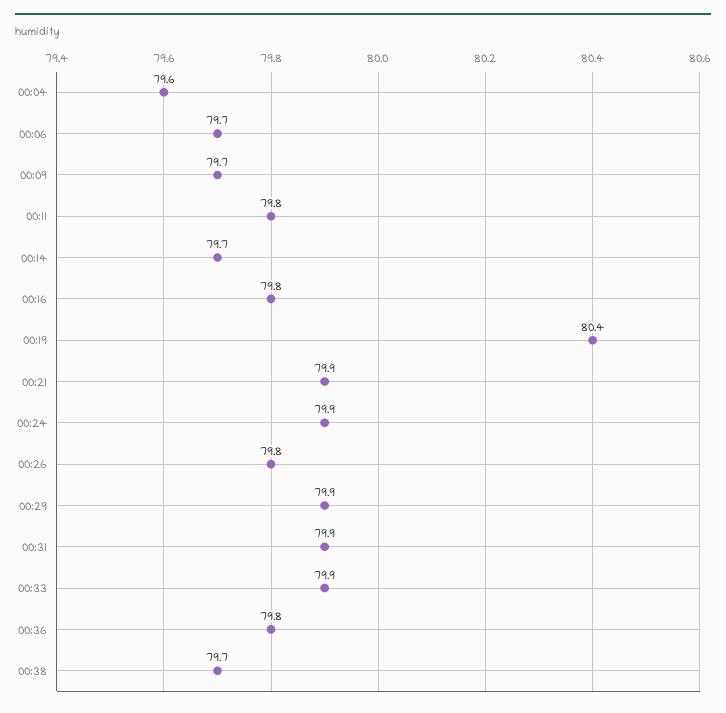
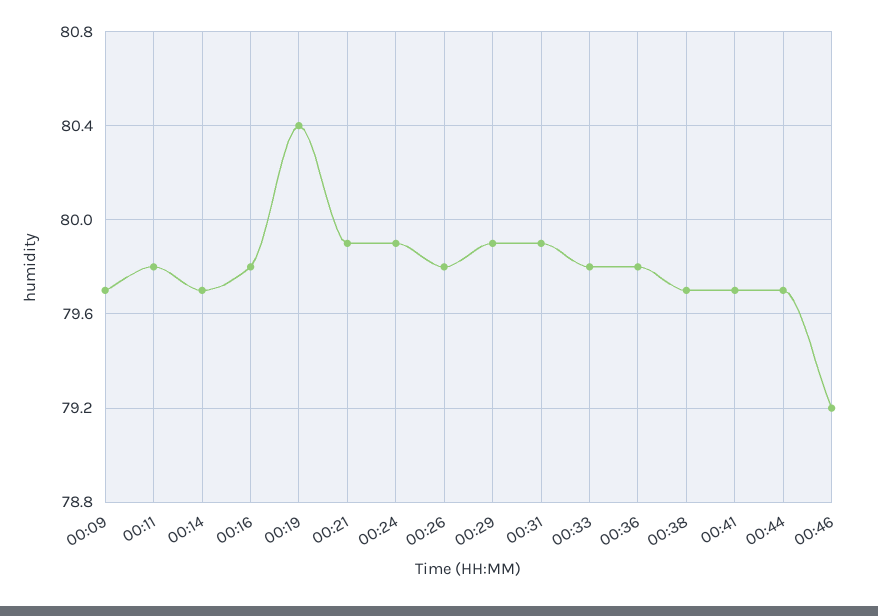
00:04: 79.6 -> none
00:06: 79.7 -> none
00:33: 79.9 -> 79.8
00:41: none -> 79.7
00:44: none -> 79.7
00:46: none -> 79.2

